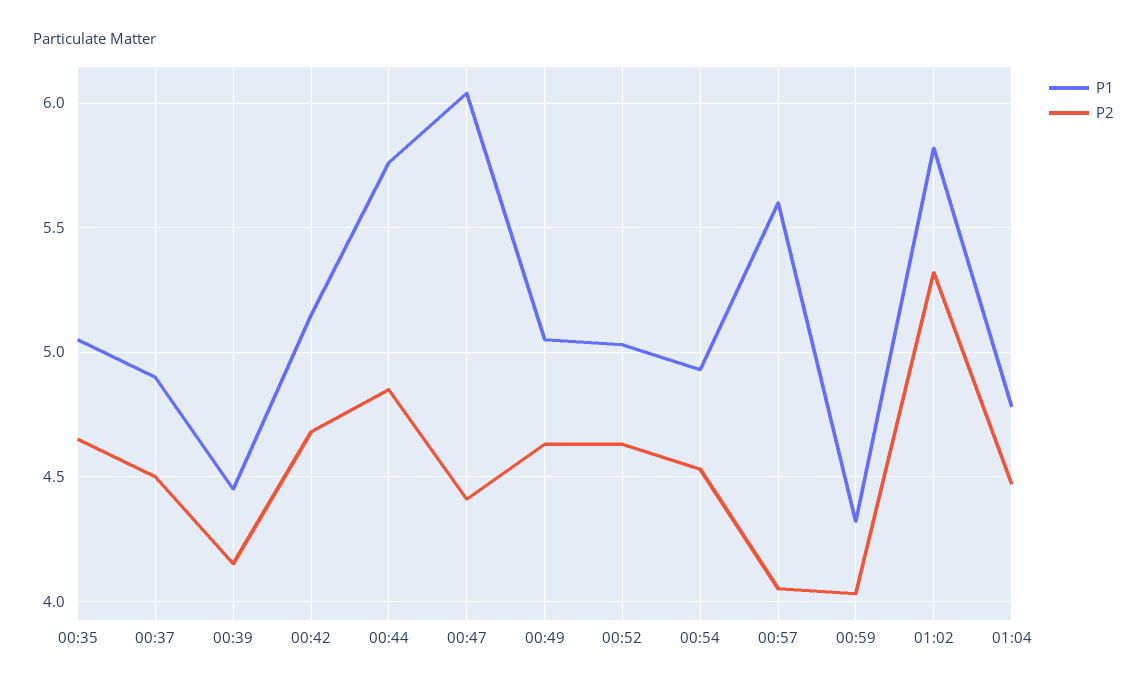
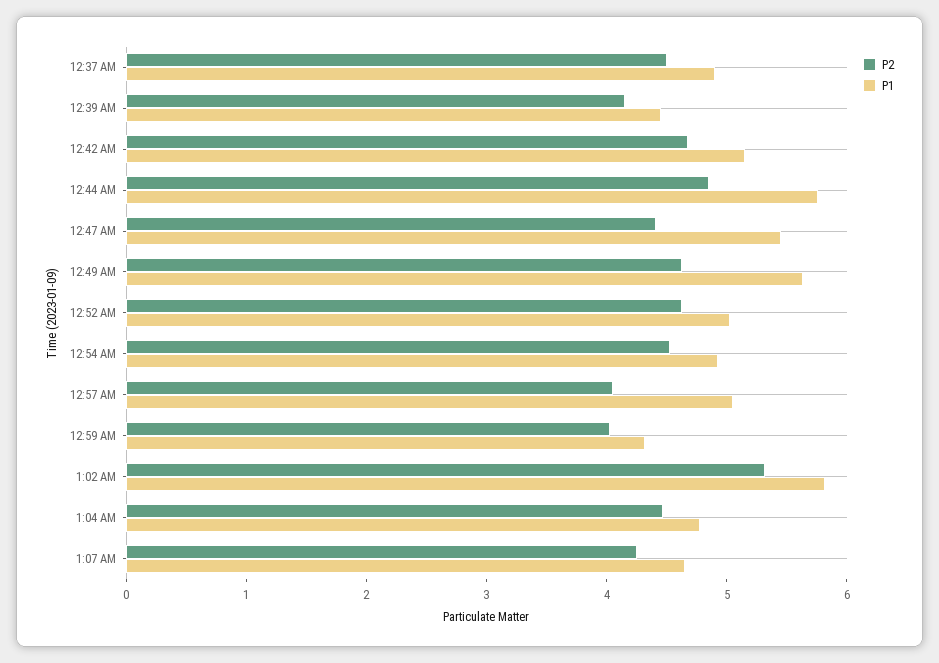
P1, 00:35: 5.05 -> none
P2, 00:35: 4.65 -> none
P1, 00:47: 6.05 -> 5.4
P1, 00:49: 5.05 -> 5.6
P1, 00:57: 5.6 -> 5
P2, 1:07 AM: none -> 4.2
P1, 1:07 AM: none -> 4.6

